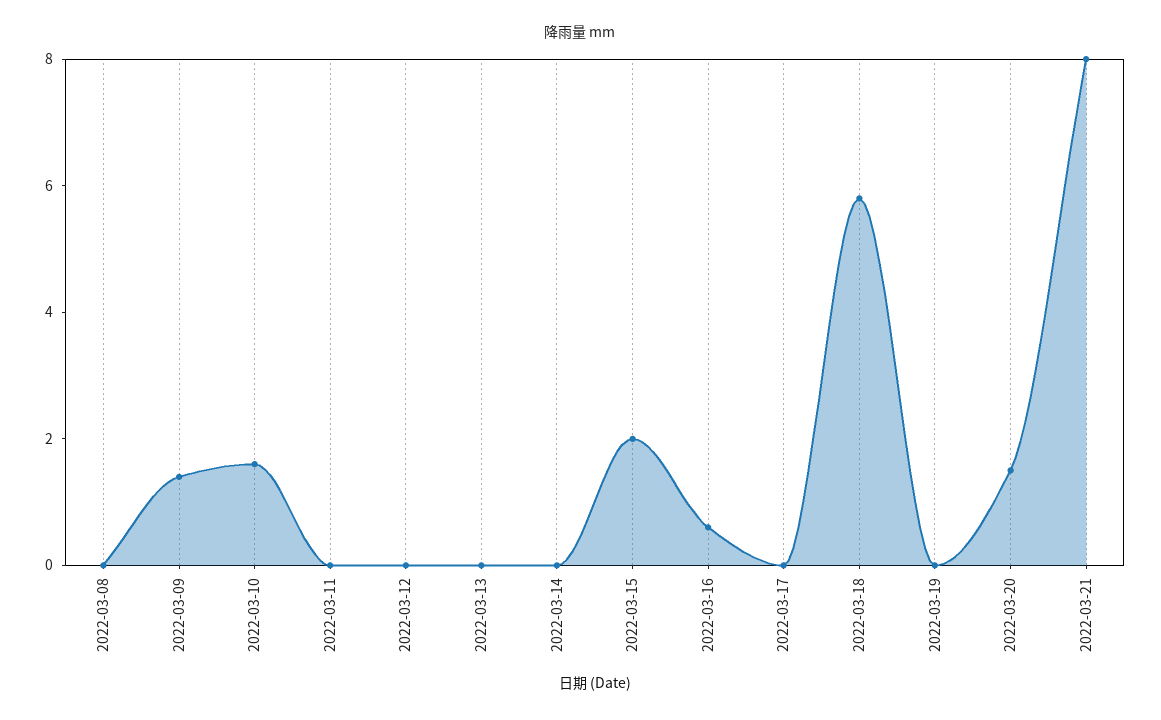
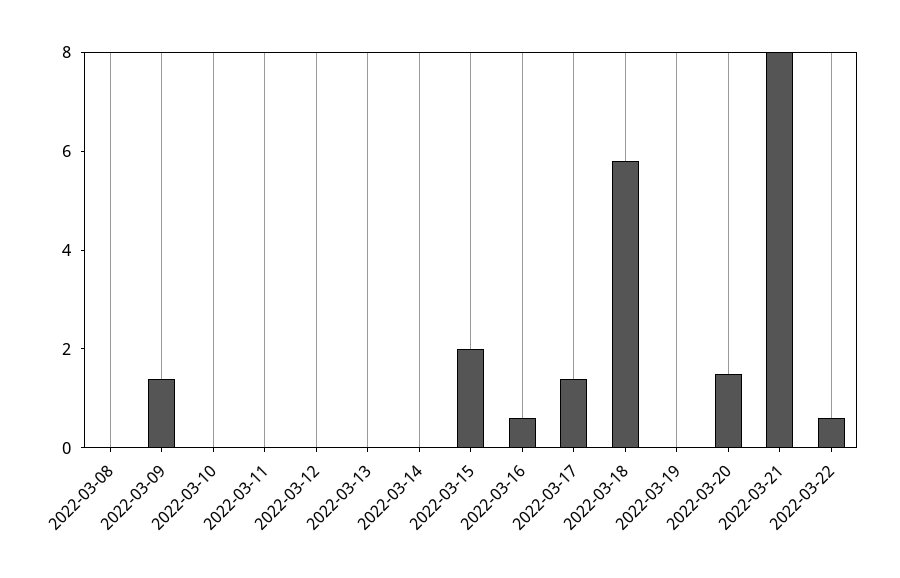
2022-03-10: 1.5 -> 0
2022-03-17: 0 -> 1.5
2022-03-22: none -> 0.5

